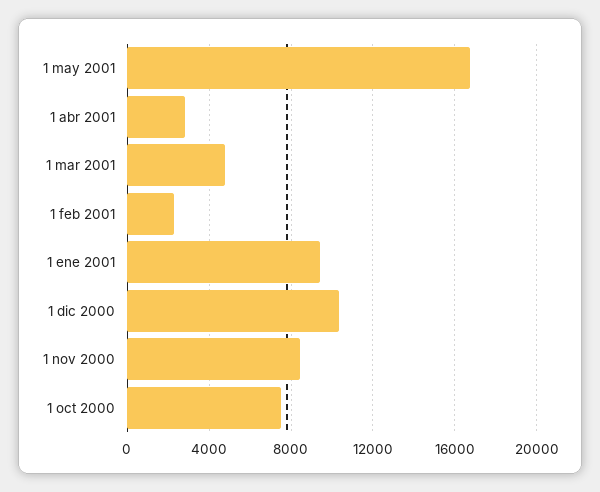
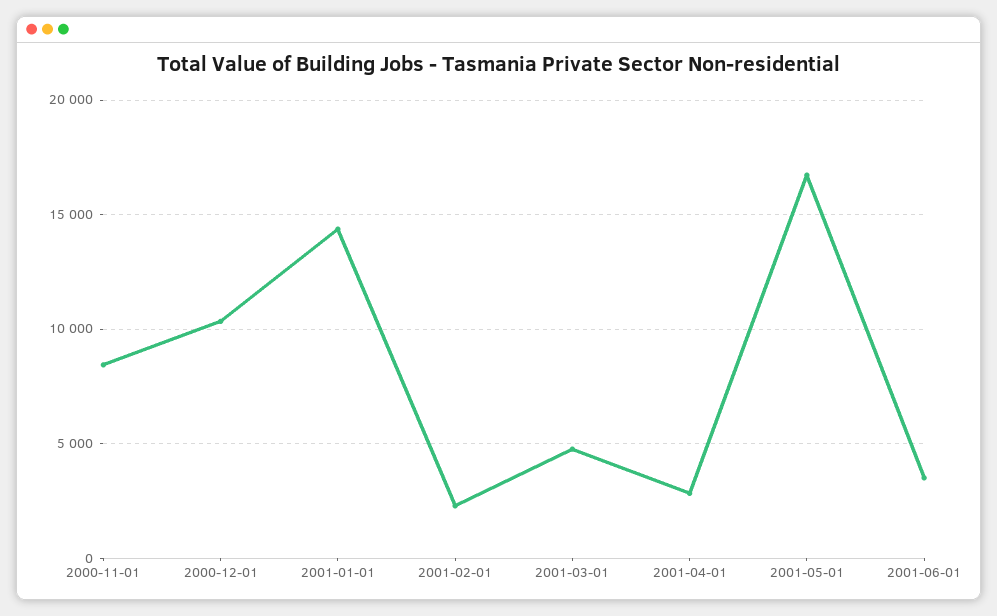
1 ene 2001: 9500 -> 14500
1 oct 2000: 7500 -> none
2001-06-01: none -> 3500

